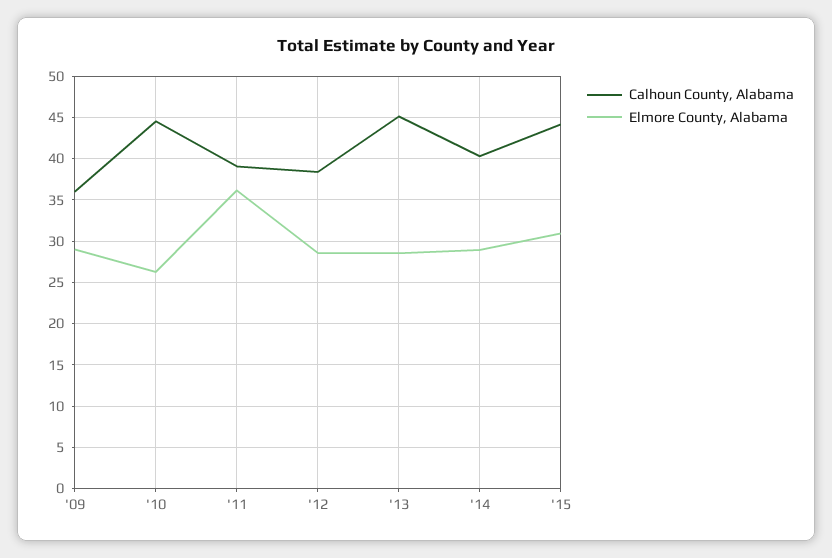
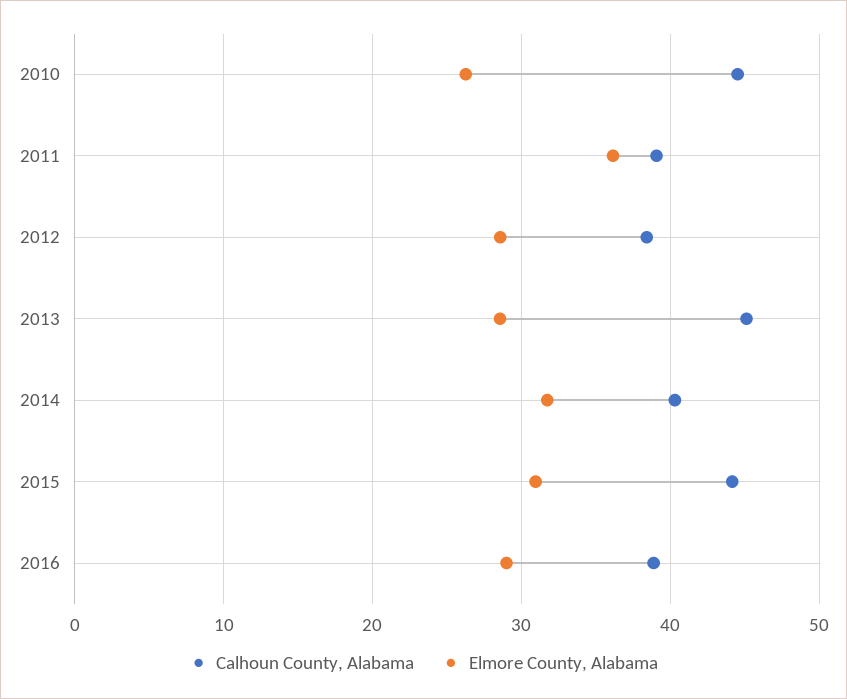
Calhoun County, Alabama, '09: 36 -> none
Elmore County, Alabama, '09: 29 -> none
Elmore County, Alabama, '14: 29 -> 32
Calhoun County, Alabama, 2016: none -> 39
Elmore County, Alabama, 2016: none -> 29

